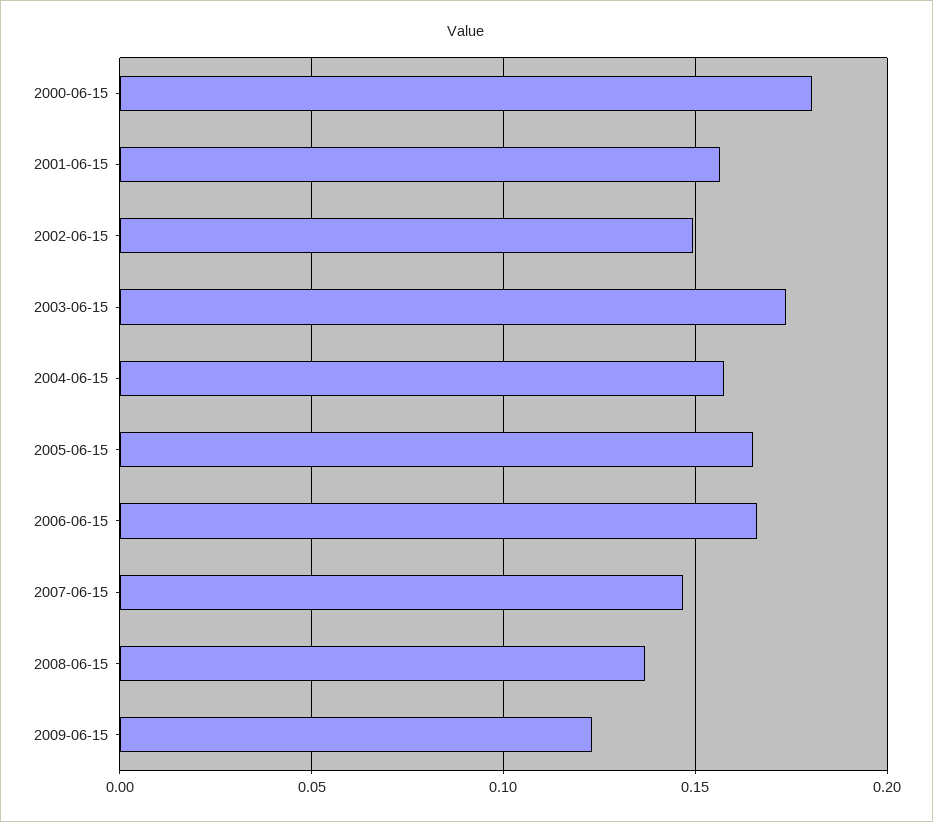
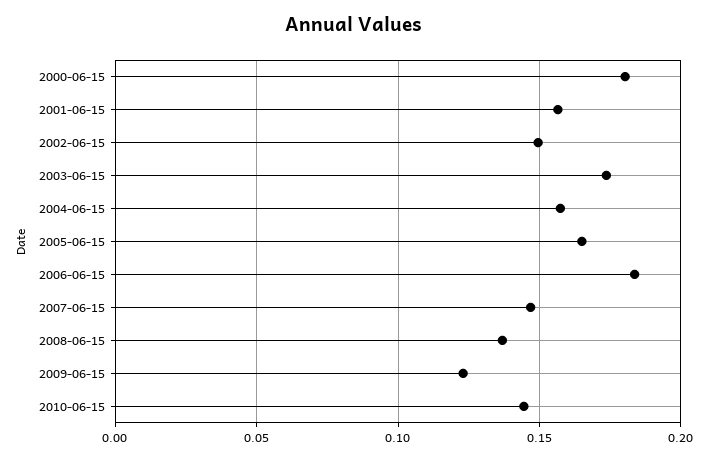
2006-06-15: 0.165 -> 0.185
2010-06-15: none -> 0.145

